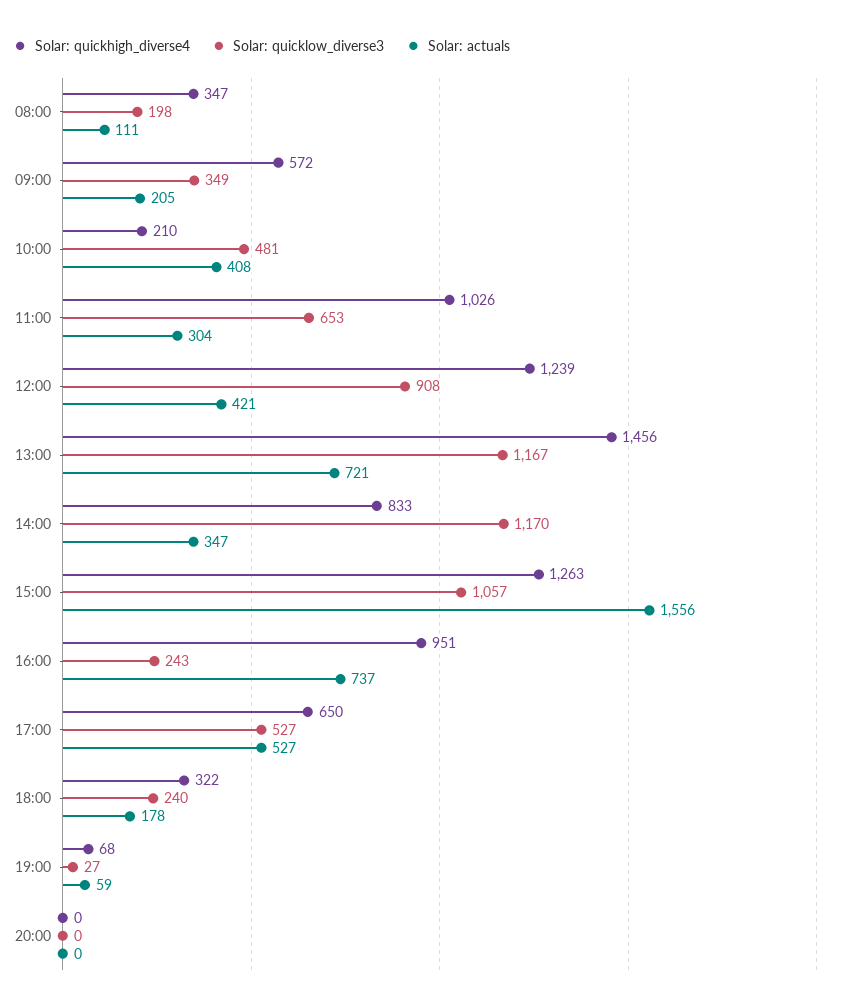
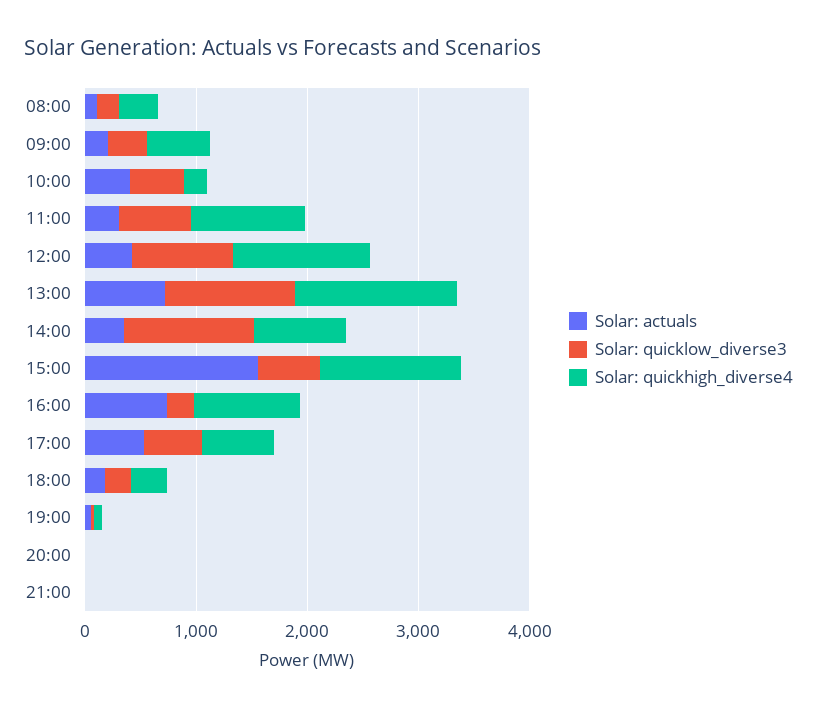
Solar: quicklow_diverse3, 15:00: 1057 -> 600
Solar: actuals, 21:00: none -> 0
Solar: quicklow_diverse3, 21:00: none -> 0
Solar: quickhigh_diverse4, 21:00: none -> 0

